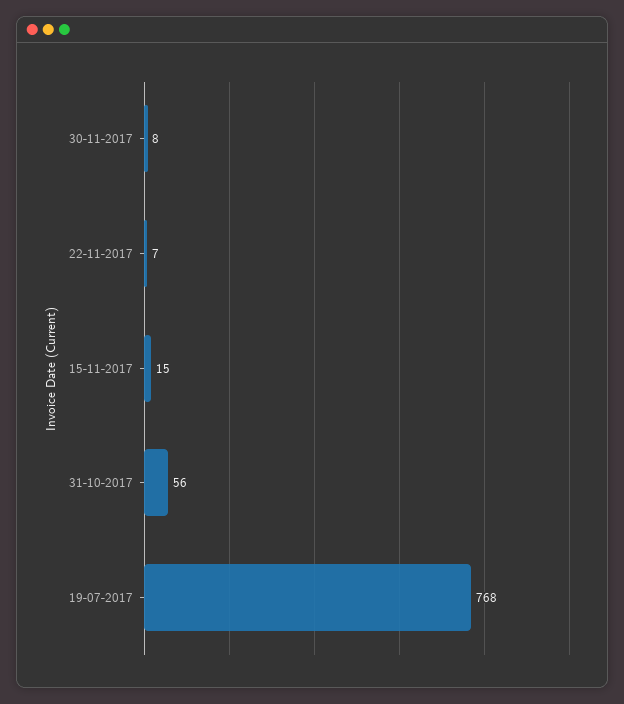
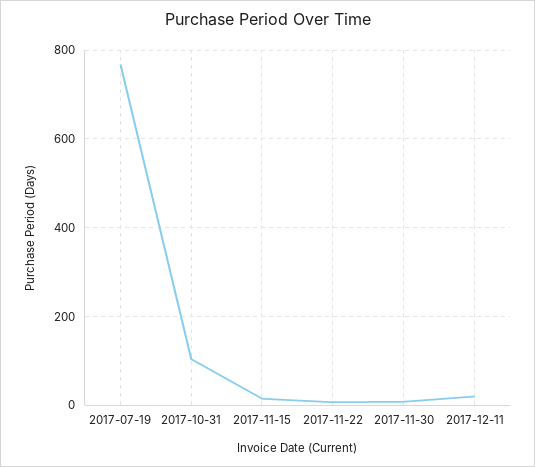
31-10-2017: 56 -> 100
2017-12-11: none -> 20

